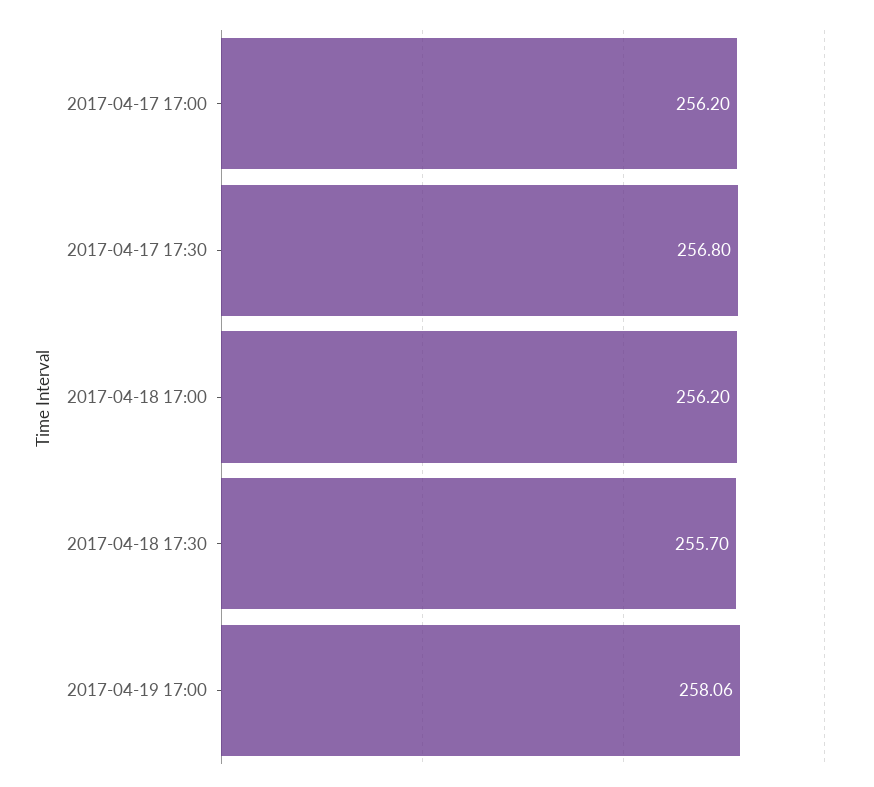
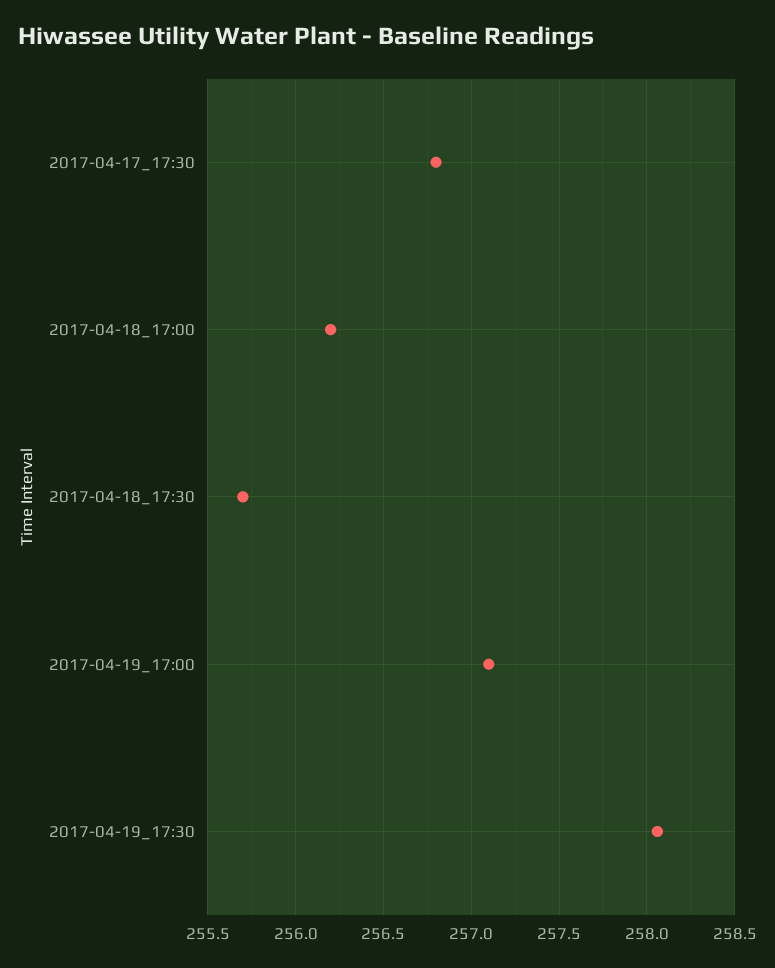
2017-04-17 17:00: 256.2 -> none
2017-04-19 17:00: 258.06 -> 257.1
2017-04-19_17:30: none -> 258.05

